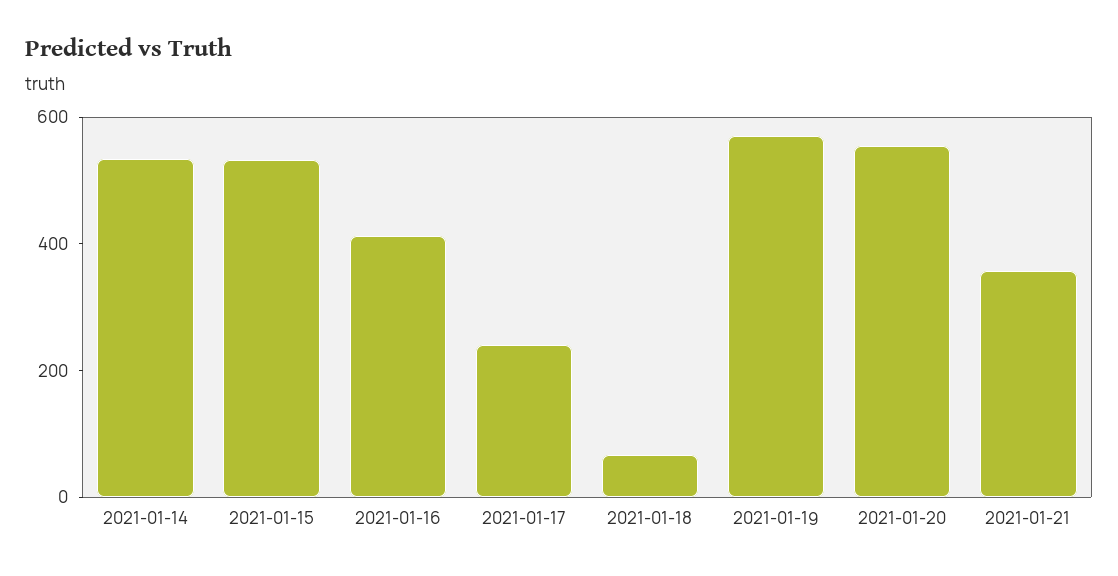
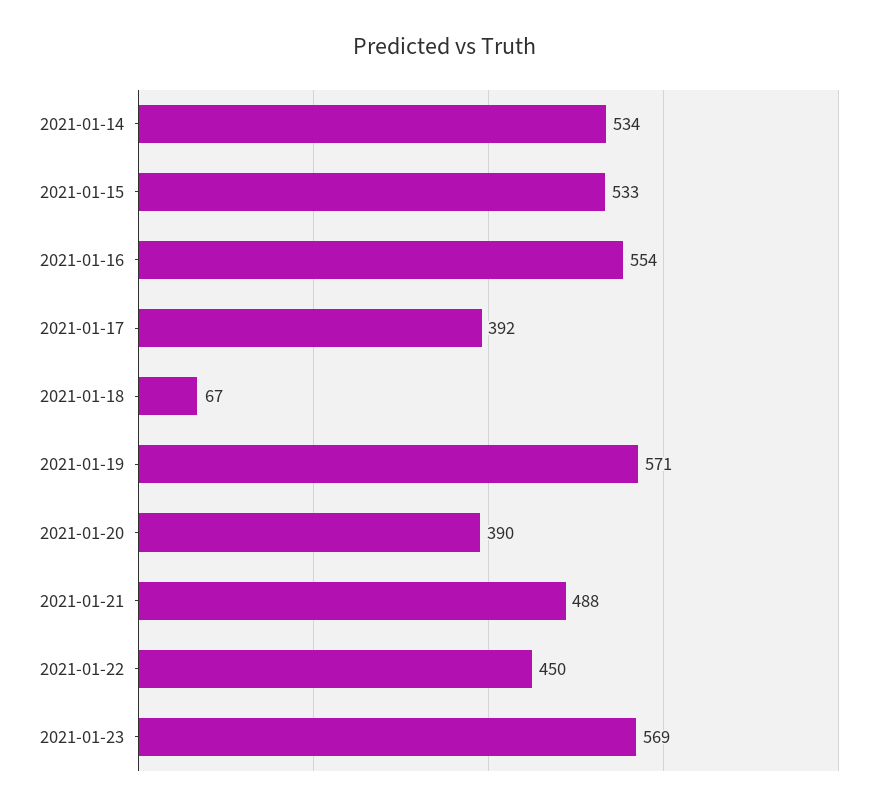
2021-01-16: 400 -> 554
2021-01-17: 250 -> 392
2021-01-20: 550 -> 390
2021-01-21: 350 -> 488
2021-01-22: none -> 450
2021-01-23: none -> 569

